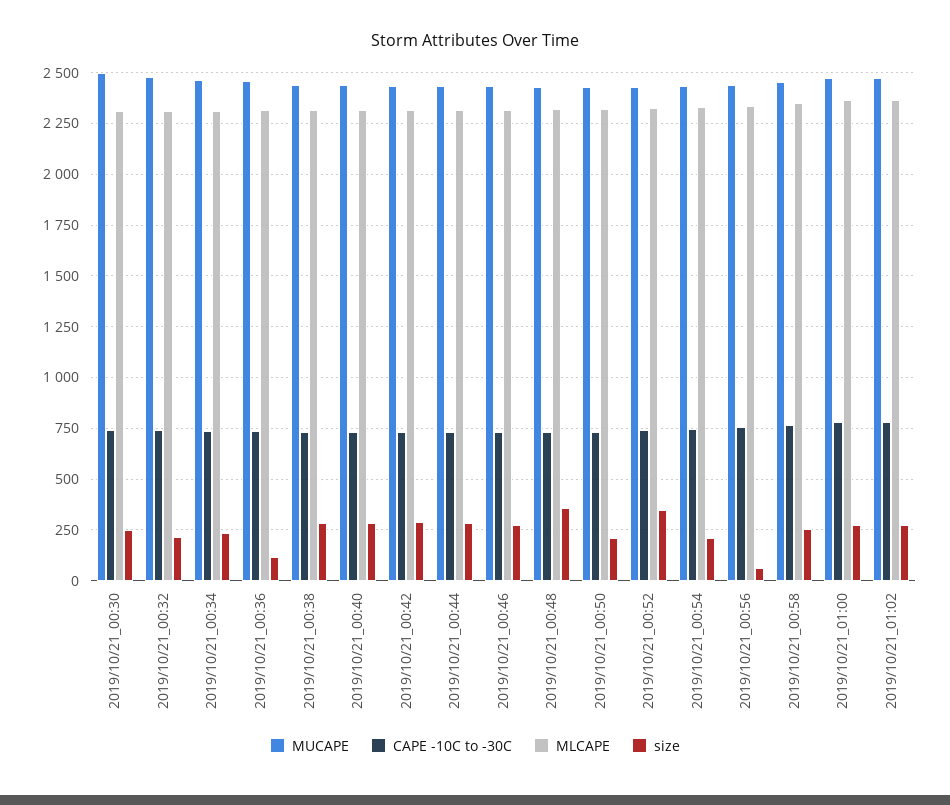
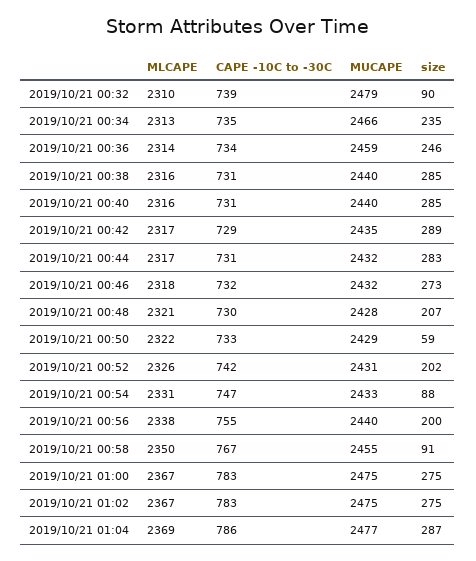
MUCAPE, 2019/10/21_00:30: 2500 -> none
CAPE -10C to -30C, 2019/10/21_00:30: 750 -> none
MLCAPE, 2019/10/21_00:30: 2300 -> none
size, 2019/10/21_00:30: 250 -> none
size, 2019/10/21_00:32: 200 -> 90
size, 2019/10/21_00:36: 100 -> 246
size, 2019/10/21_00:48: 350 -> 207
size, 2019/10/21_00:50: 200 -> 59
size, 2019/10/21_00:52: 350 -> 202
size, 2019/10/21_00:54: 200 -> 88
size, 2019/10/21_00:56: 50 -> 200
size, 2019/10/21_00:58: 250 -> 91
MLCAPE, 2019/10/21 01:04: none -> 2369
CAPE -10C to -30C, 2019/10/21 01:04: none -> 786
MUCAPE, 2019/10/21 01:04: none -> 2477
size, 2019/10/21 01:04: none -> 287

